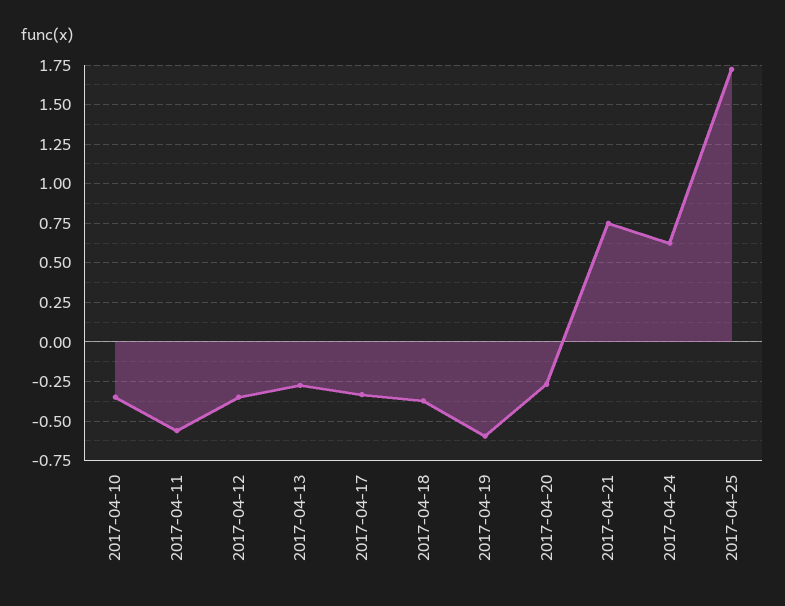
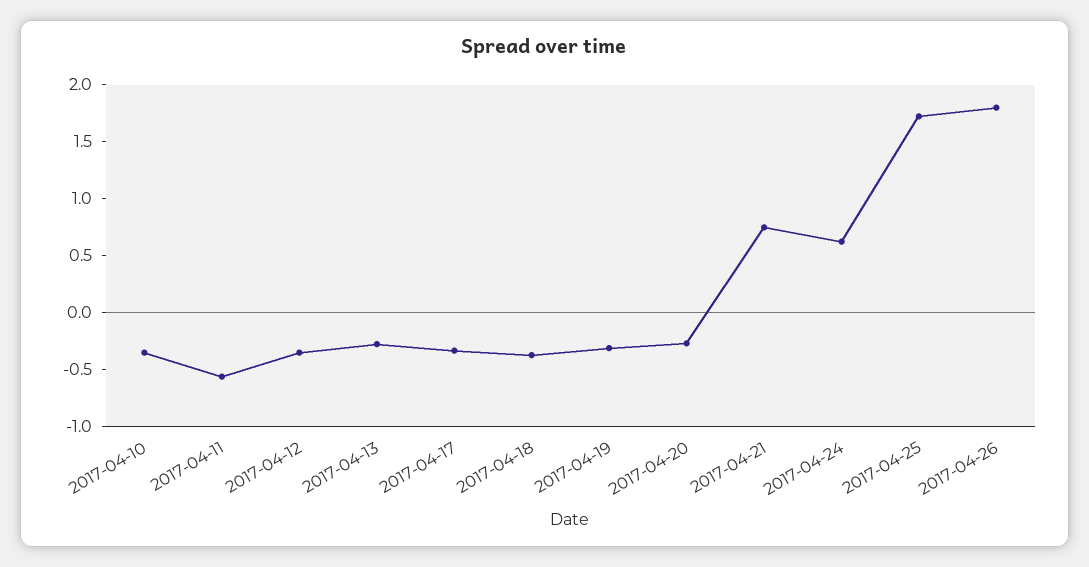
2017-04-19: -0.6 -> -0.3
2017-04-26: none -> 1.8

